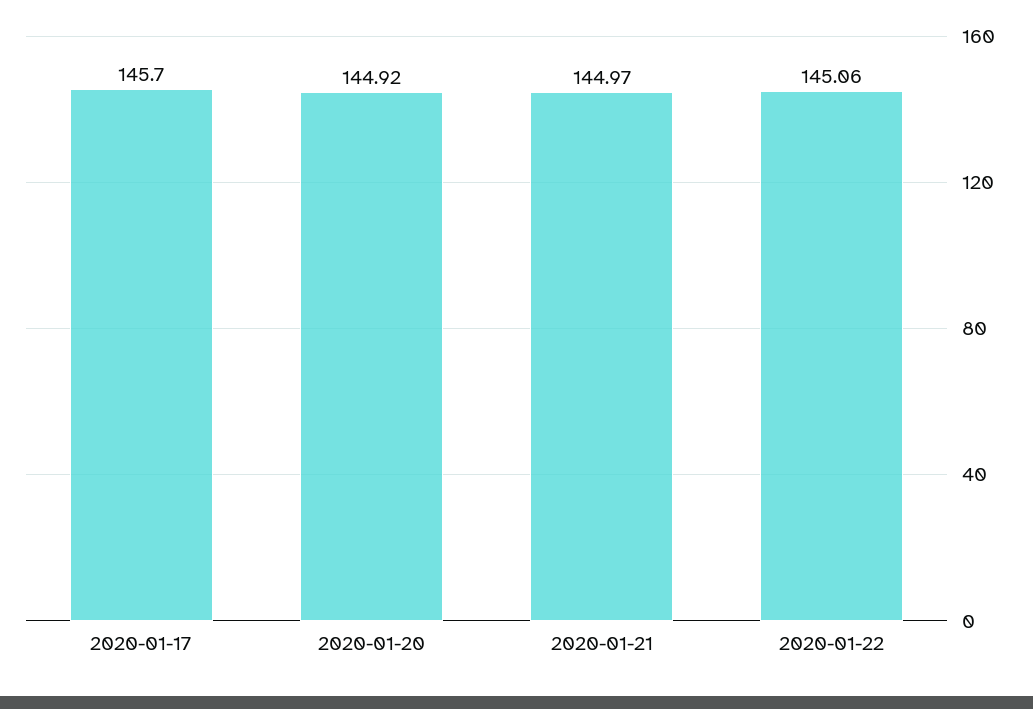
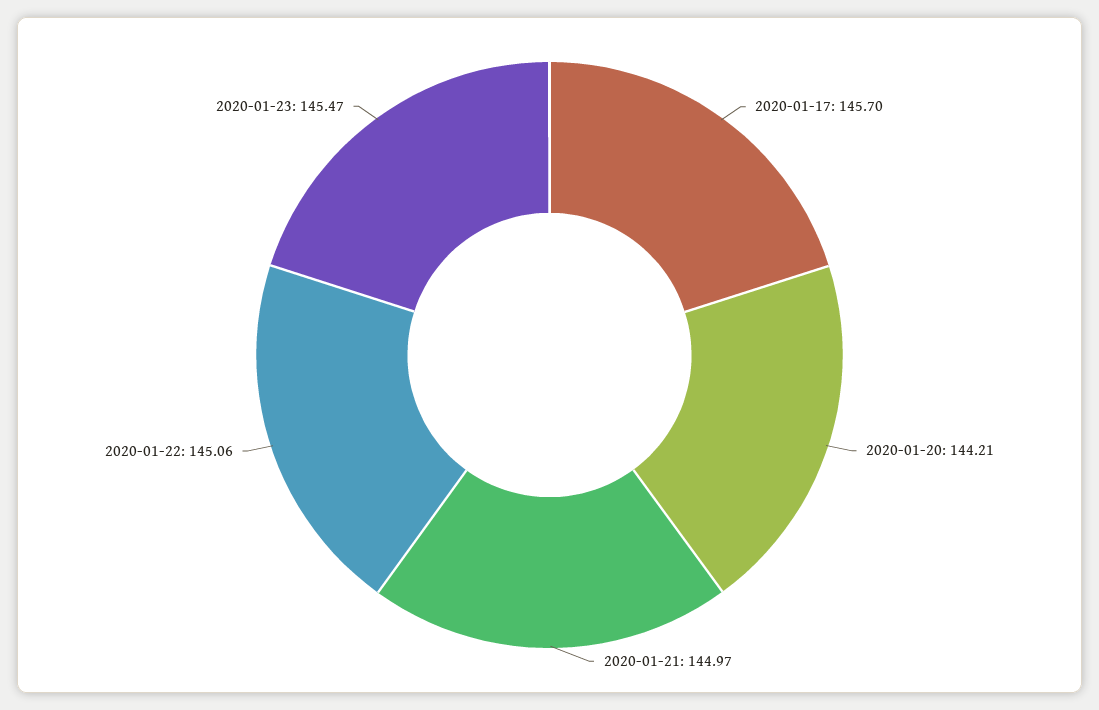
2020-01-20: 144.92 -> 144.21
2020-01-23: none -> 145.47

